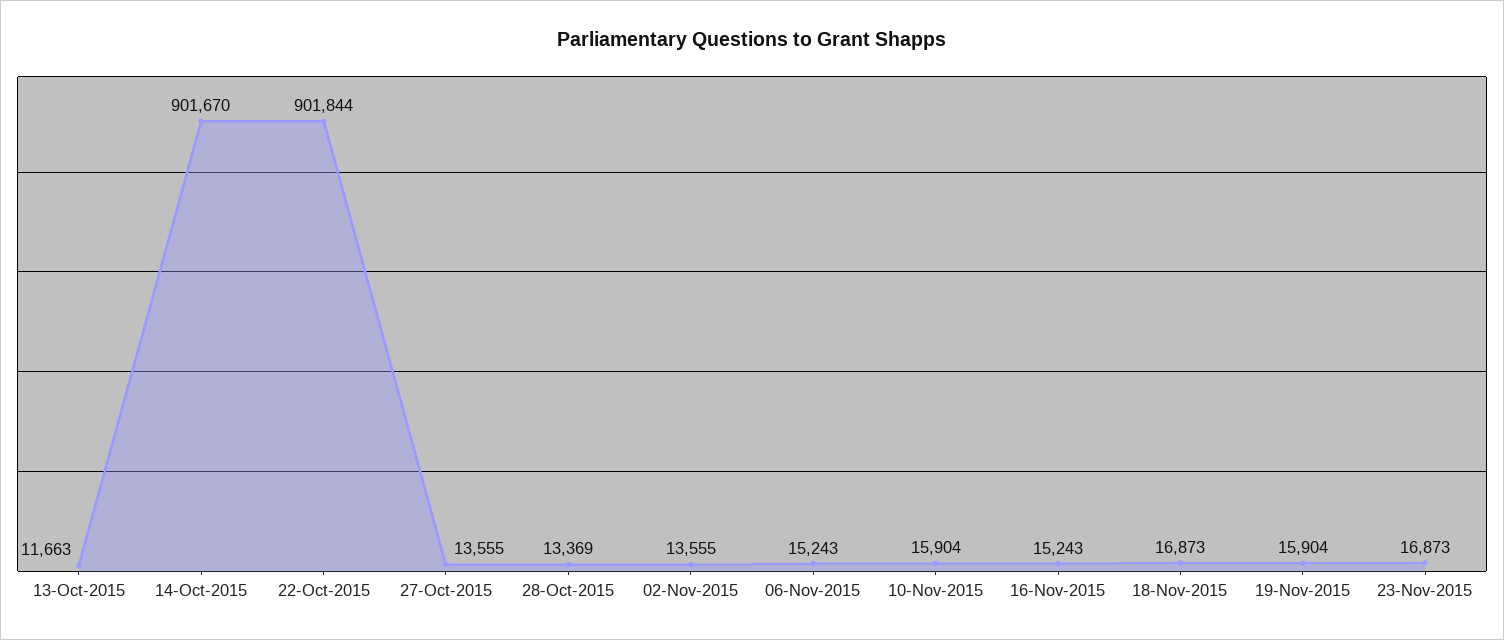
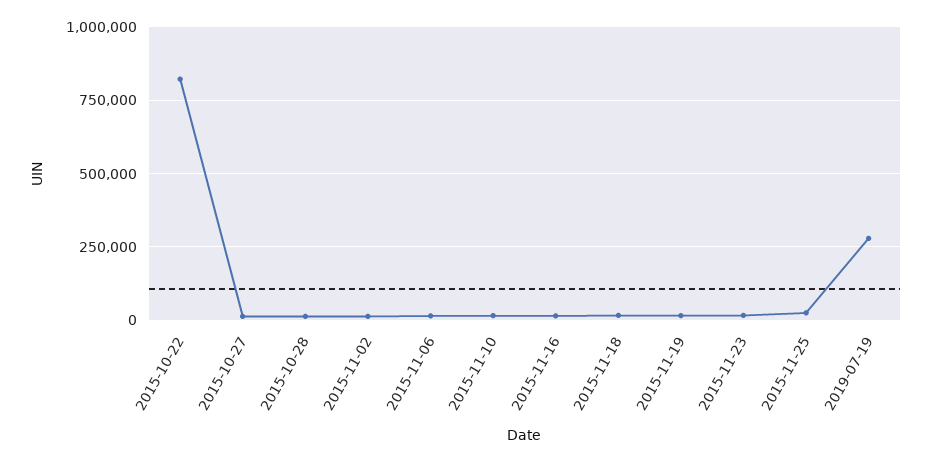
13-Oct-2015: 11663 -> none
14-Oct-2015: 901670 -> none
22-Oct-2015: 901844 -> 825000
2015-11-25: none -> 25000
2019-07-19: none -> 275000

